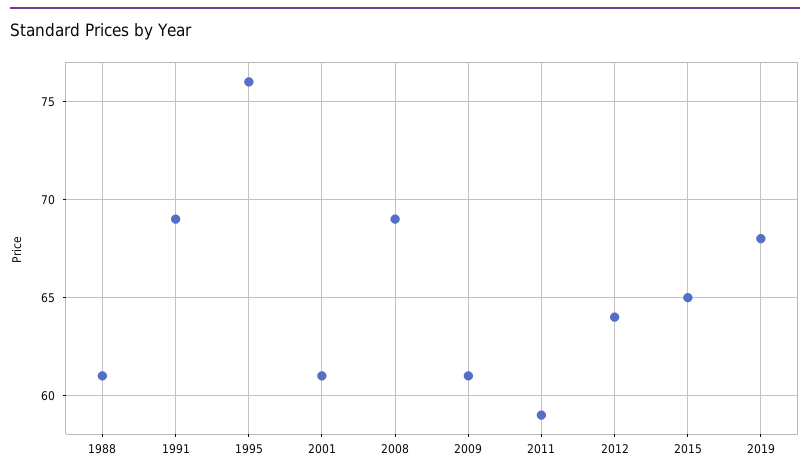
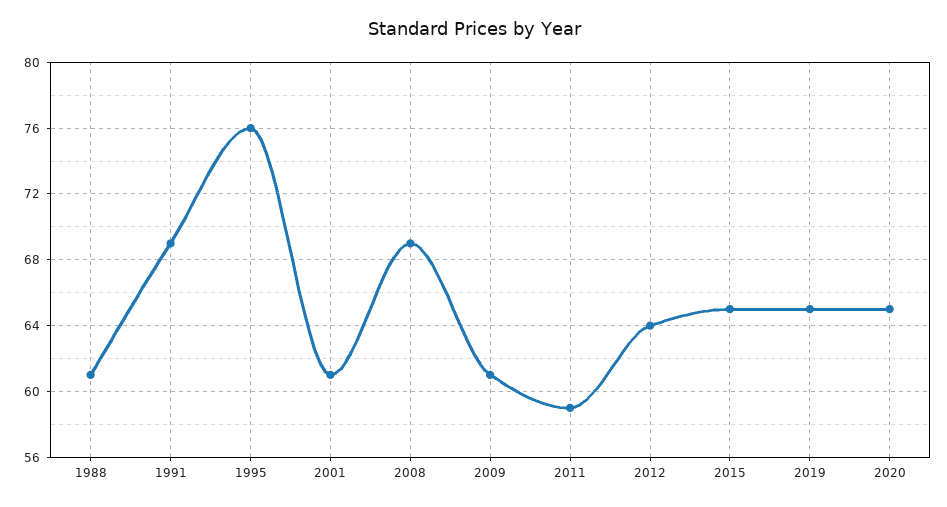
2019: 68 -> 65
2020: none -> 65

